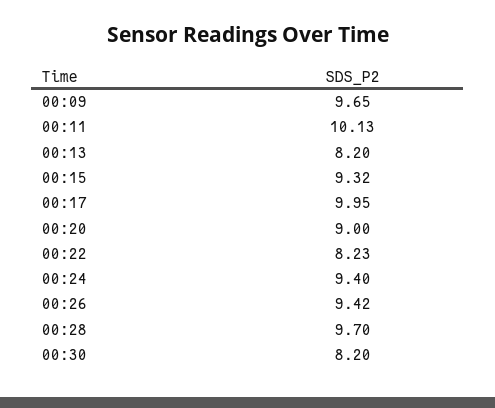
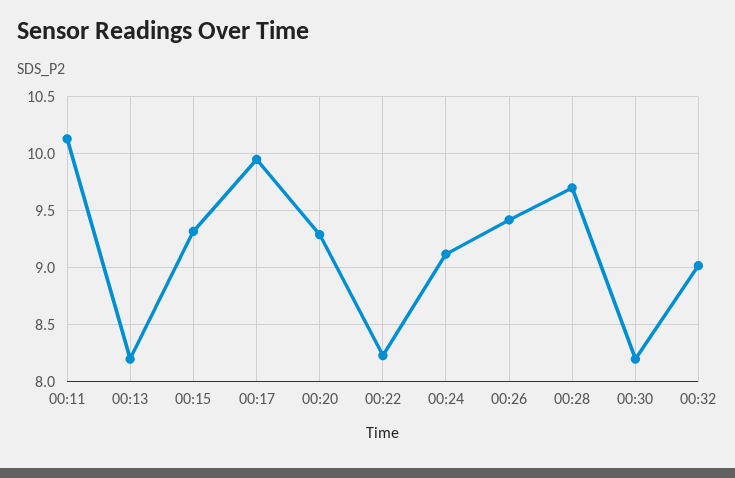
00:09: 9.65 -> none
00:20: 9 -> 9.3
00:24: 9.4 -> 9.1
00:32: none -> 9

